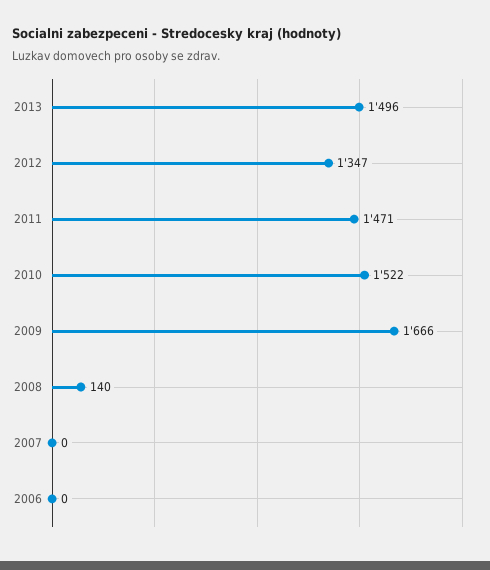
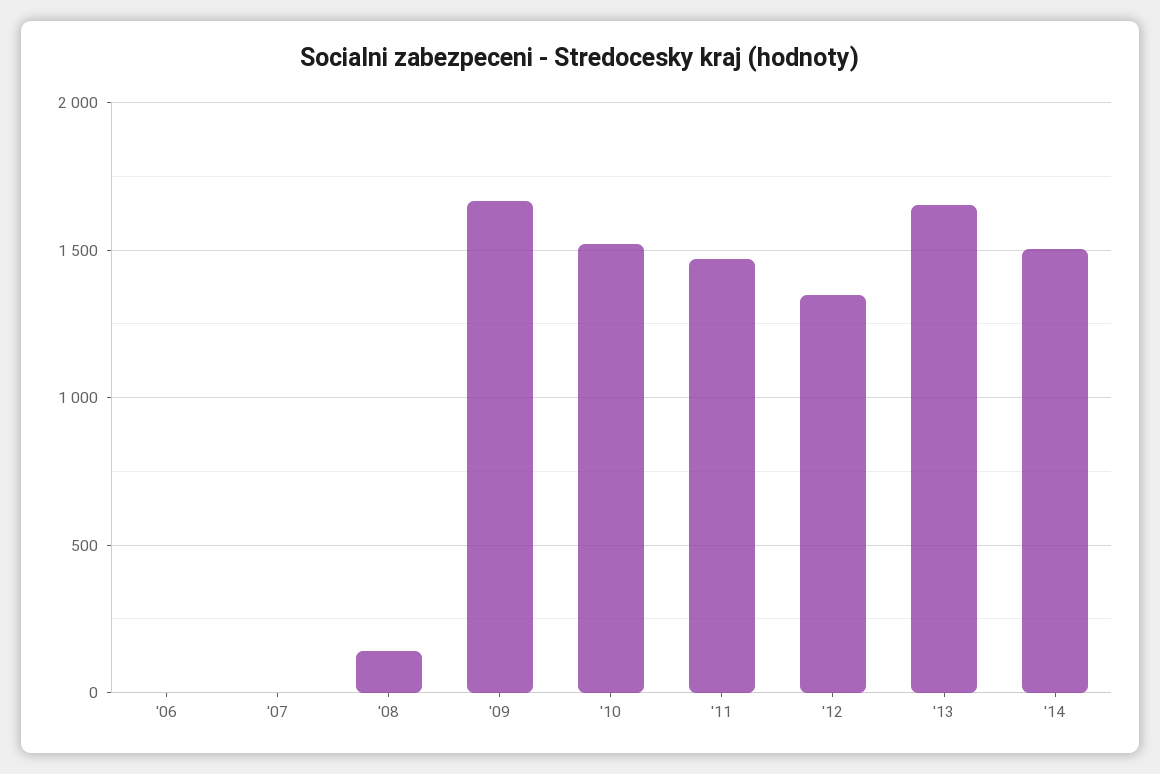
2013: 1496 -> 1650
'14: none -> 1500

